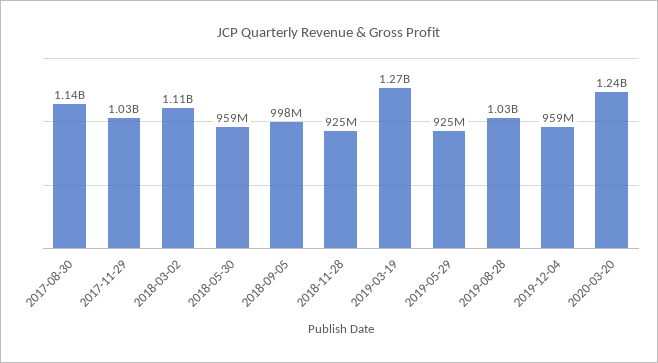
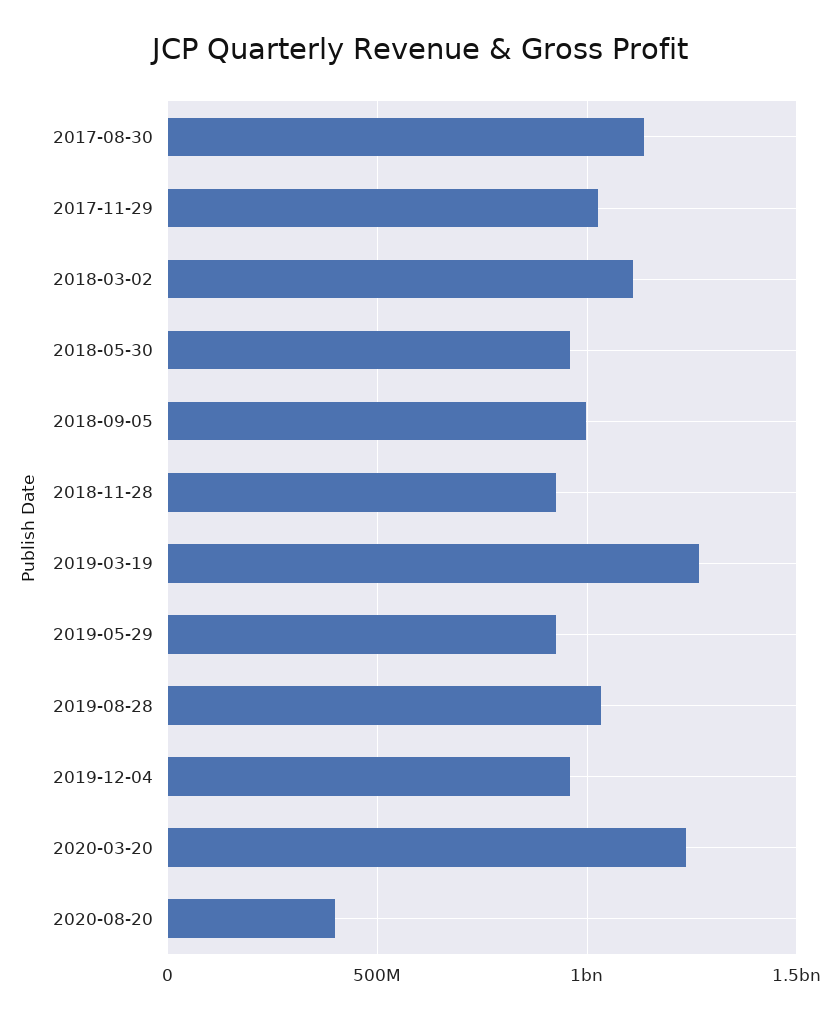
2020-08-20: none -> 400000000

